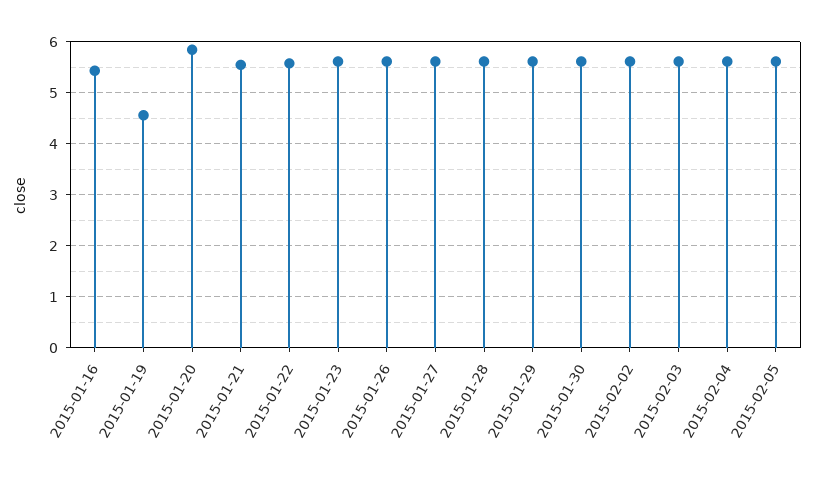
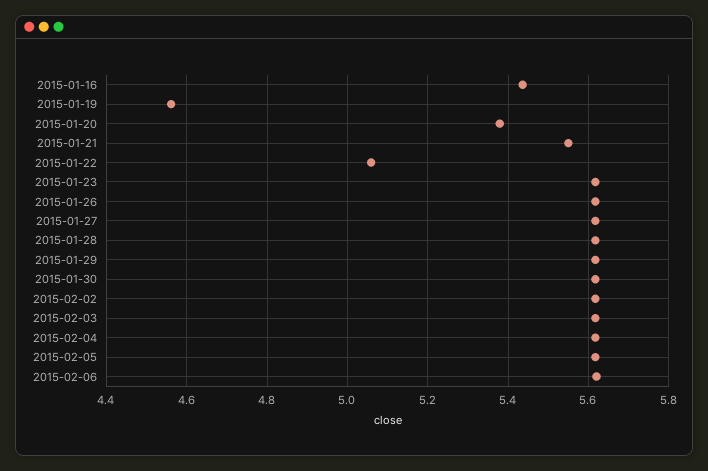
2015-01-20: 5.8 -> 5.38
2015-01-22: 5.6 -> 5.06
2015-02-06: none -> 5.62

